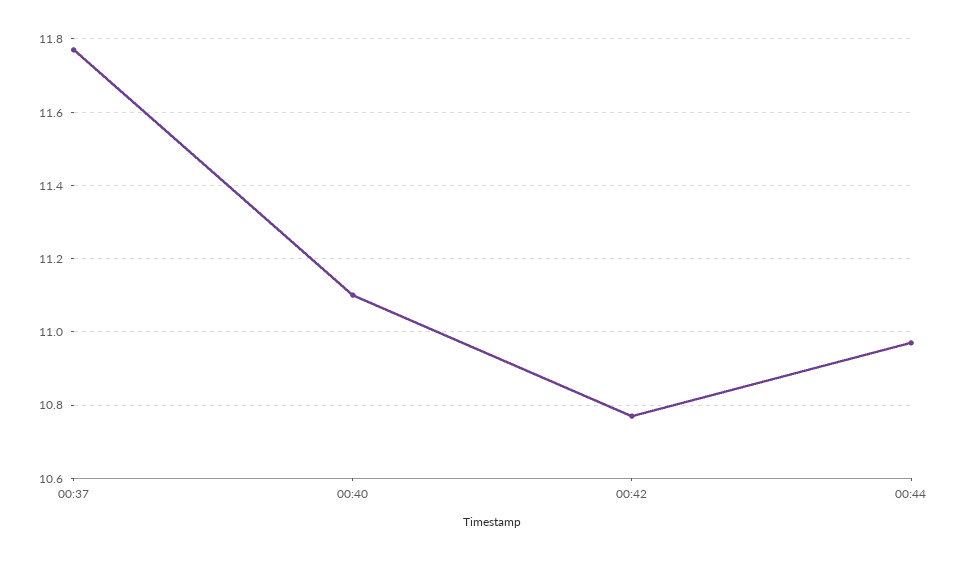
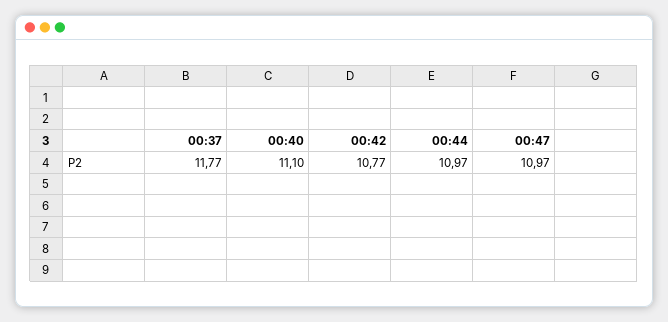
00:47: none -> 10.97

